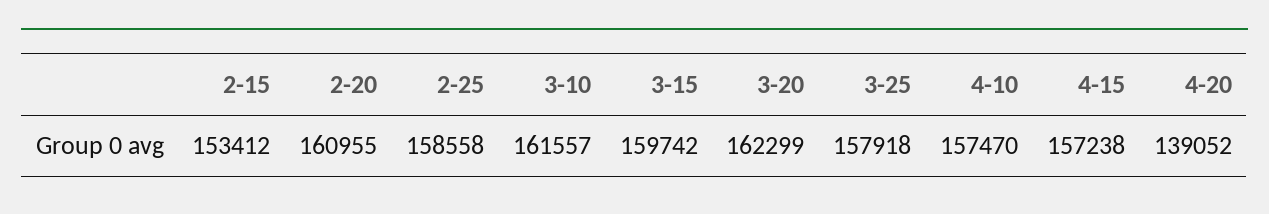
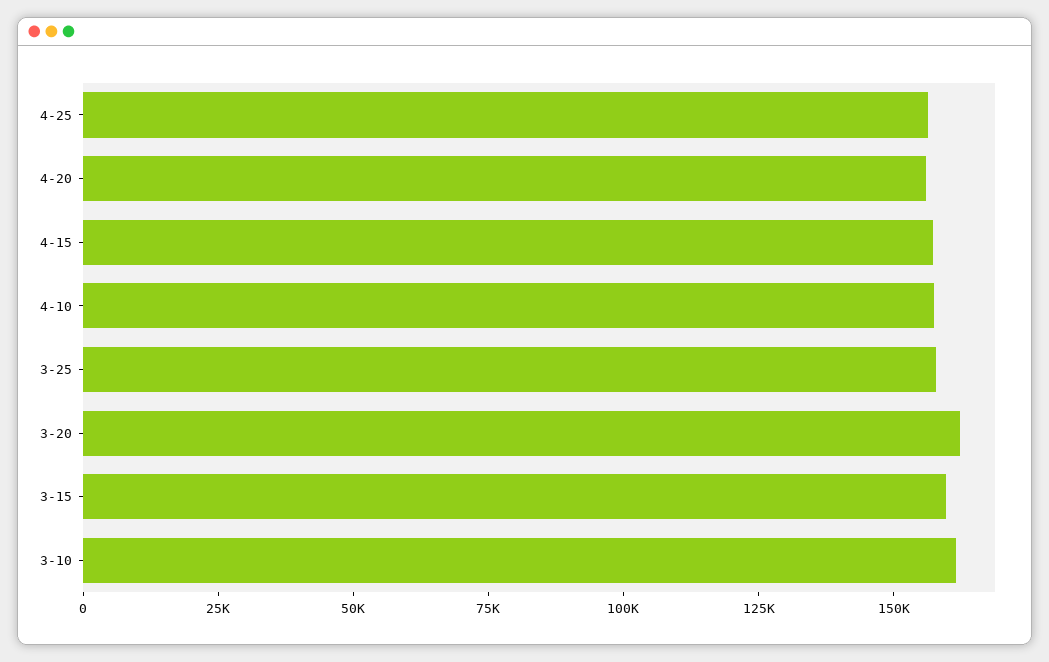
2-15: 153412 -> none
2-20: 160955 -> none
2-25: 158558 -> none
4-20: 139052 -> 155000
4-25: none -> 155000

